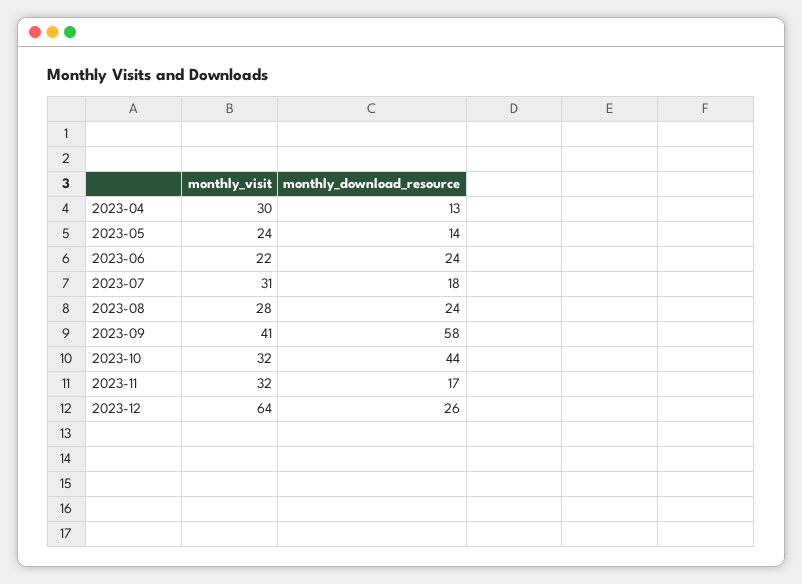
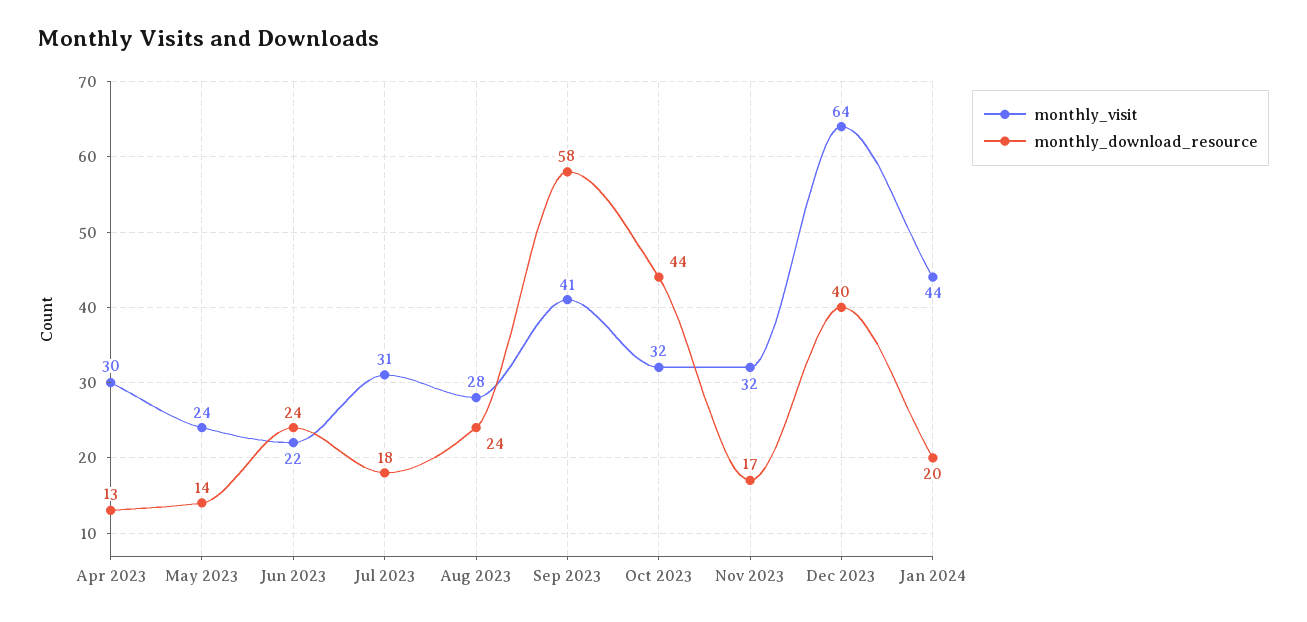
monthly_download_resource, 2023-12: 26 -> 40
monthly_visit, Jan 2024: none -> 44
monthly_download_resource, Jan 2024: none -> 20

